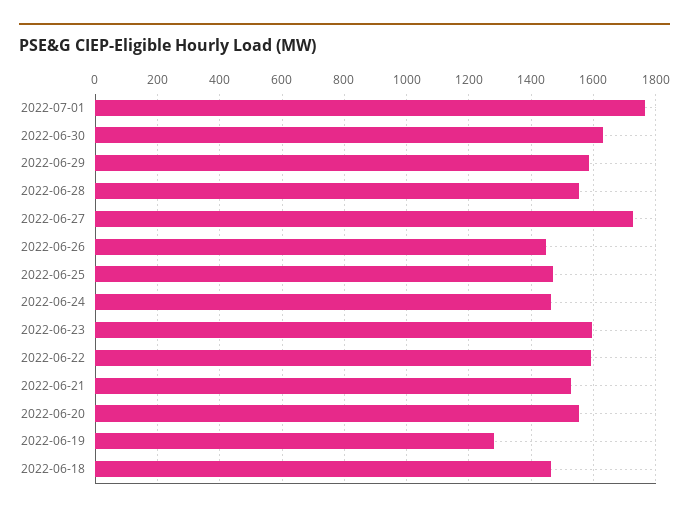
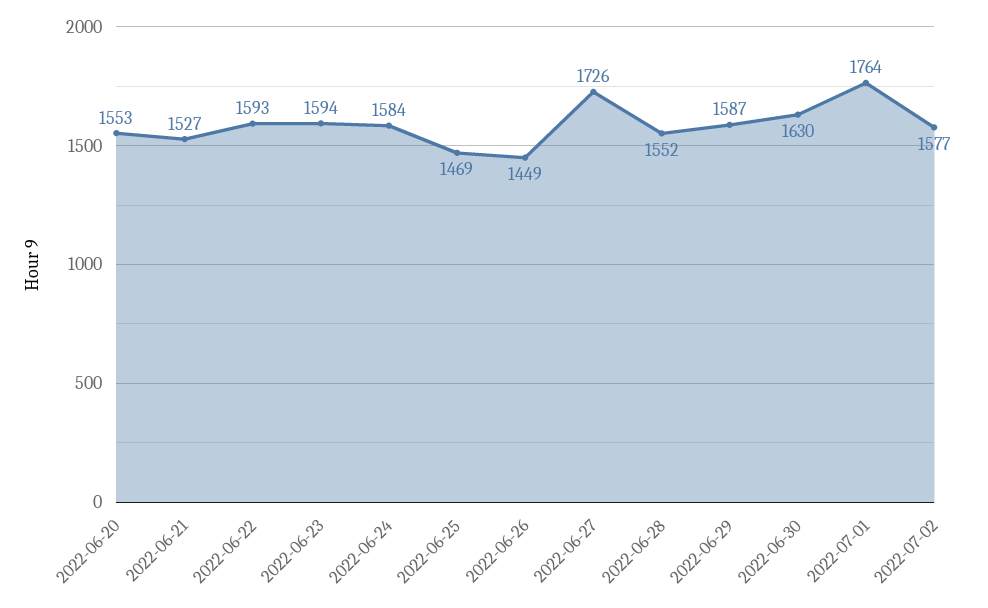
2022-06-24: 1460 -> 1584
2022-06-19: 1280 -> none
2022-06-18: 1460 -> none
2022-07-02: none -> 1577

